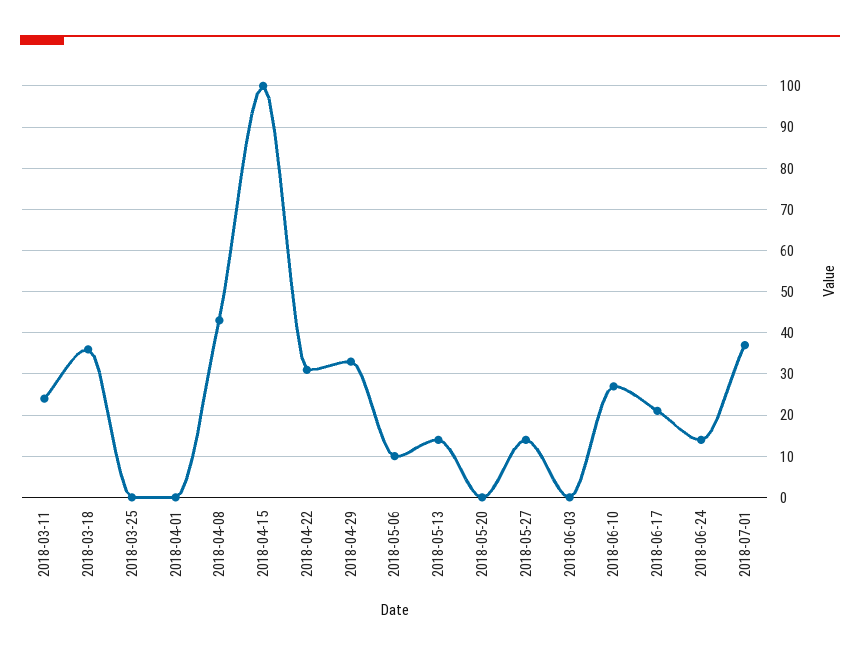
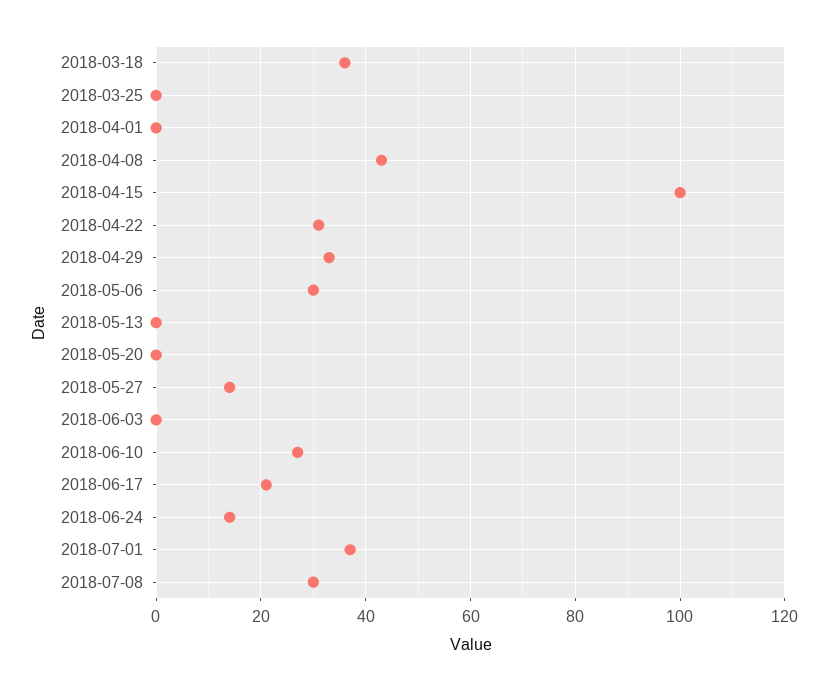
2018-03-11: 25 -> none
2018-05-06: 10 -> 30
2018-05-13: 15 -> 0
2018-07-08: none -> 30

